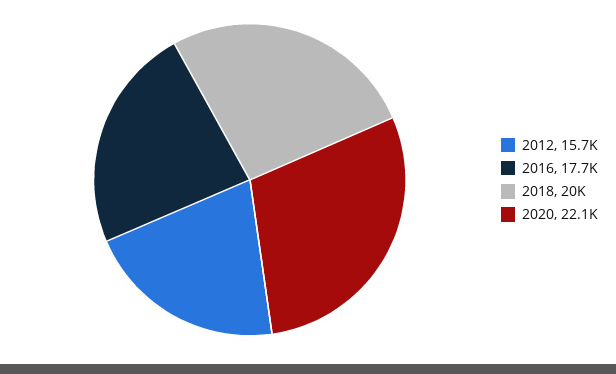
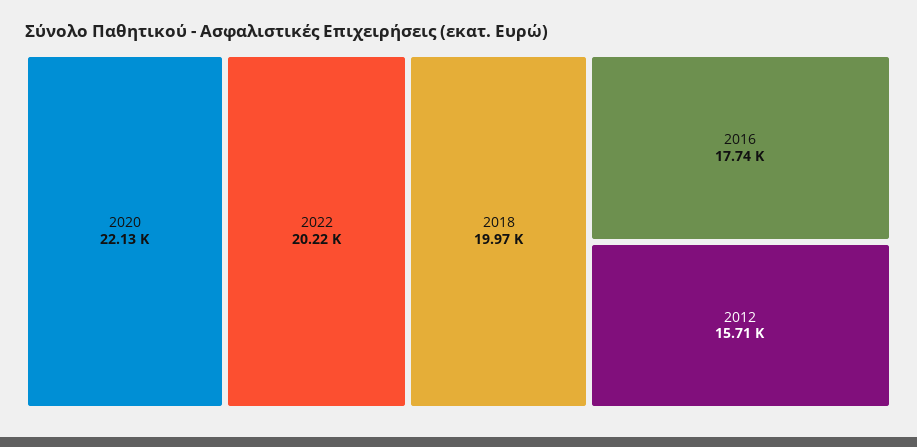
2022: none -> 20220

